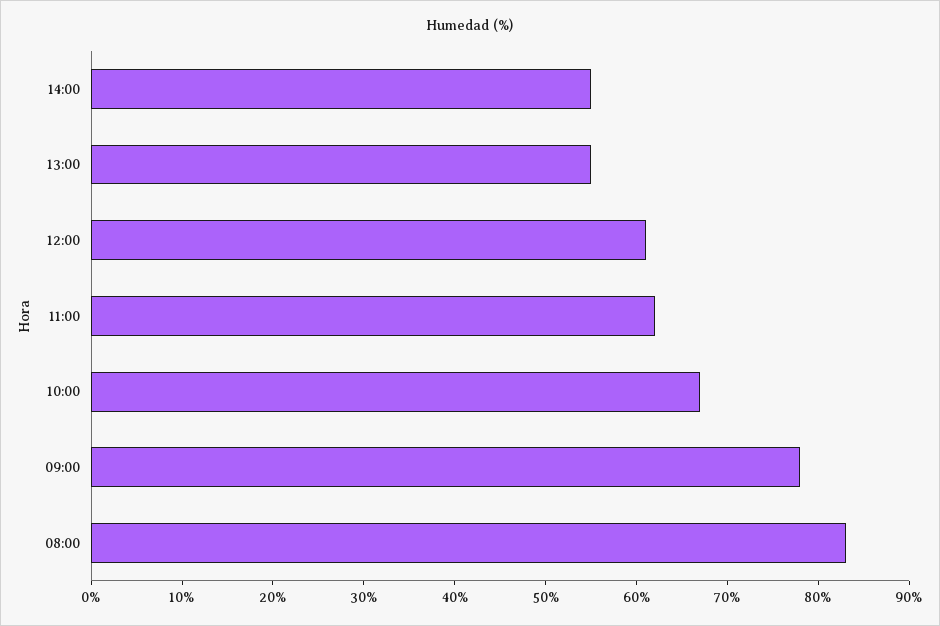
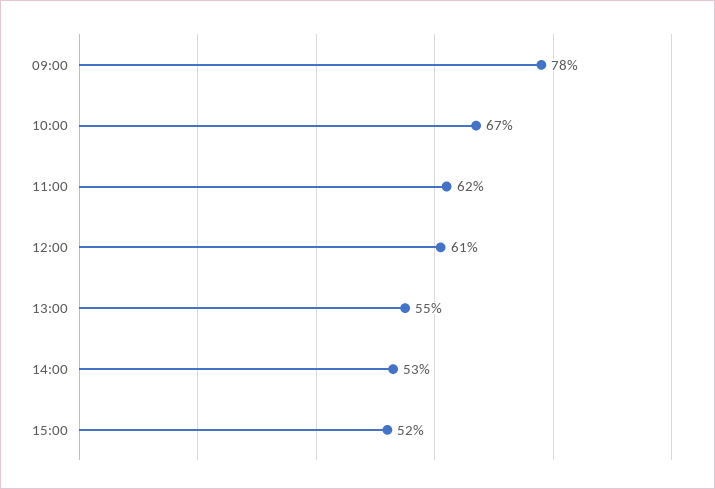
14:00: 55 -> 53
08:00: 83 -> none
15:00: none -> 52

